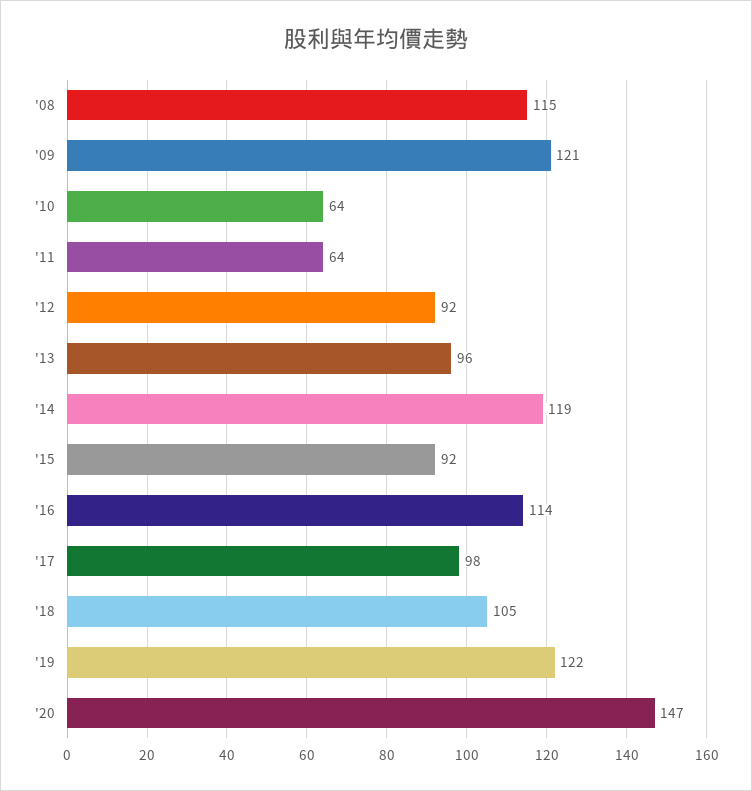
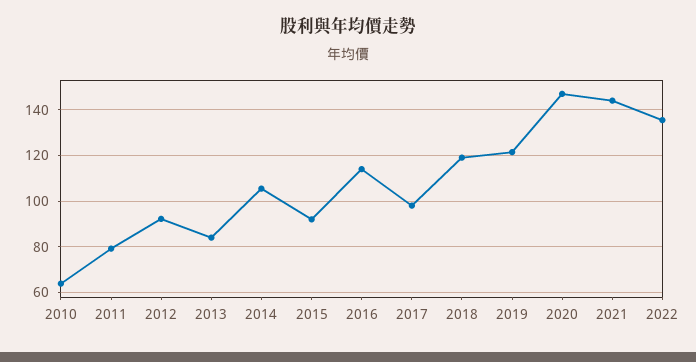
'08: 115 -> none
'09: 121 -> none
'11: 64 -> 80
'13: 96 -> 85
'14: 119 -> 105
'18: 105 -> 120
2021: none -> 145
2022: none -> 135

